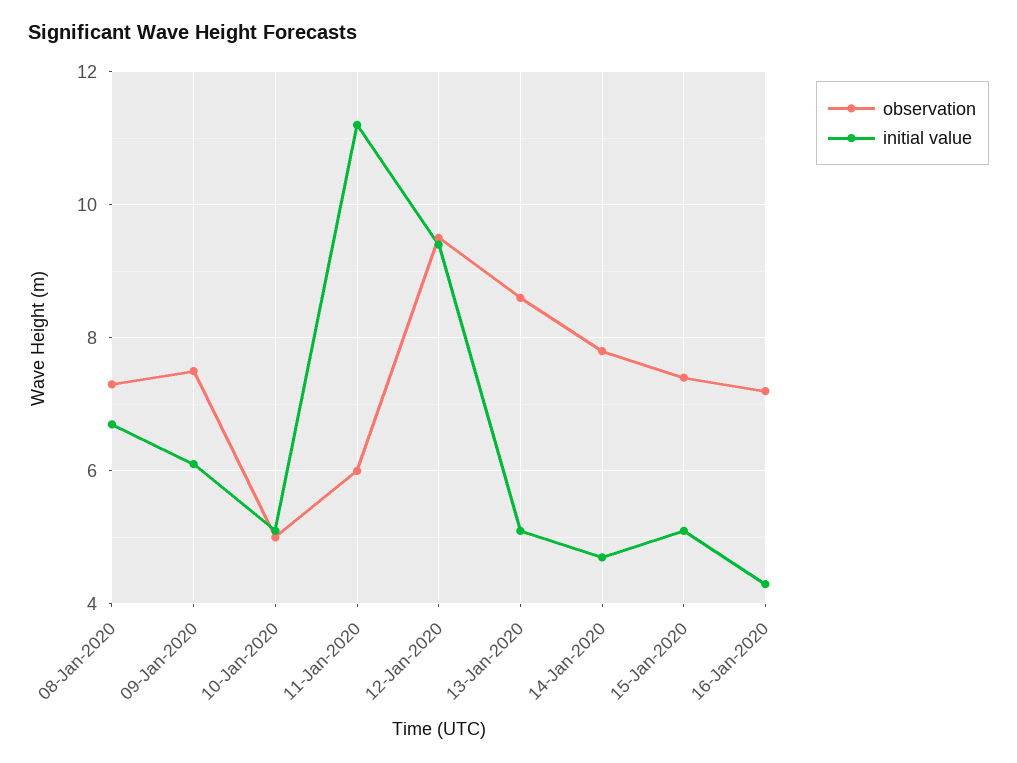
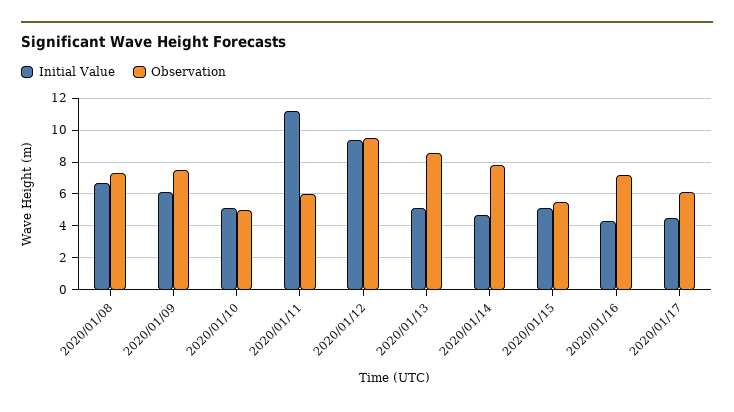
observation, 15-Jan-2020: 7.5 -> 5.5
initial value, 2020/01/17: none -> 4.5
observation, 2020/01/17: none -> 6

